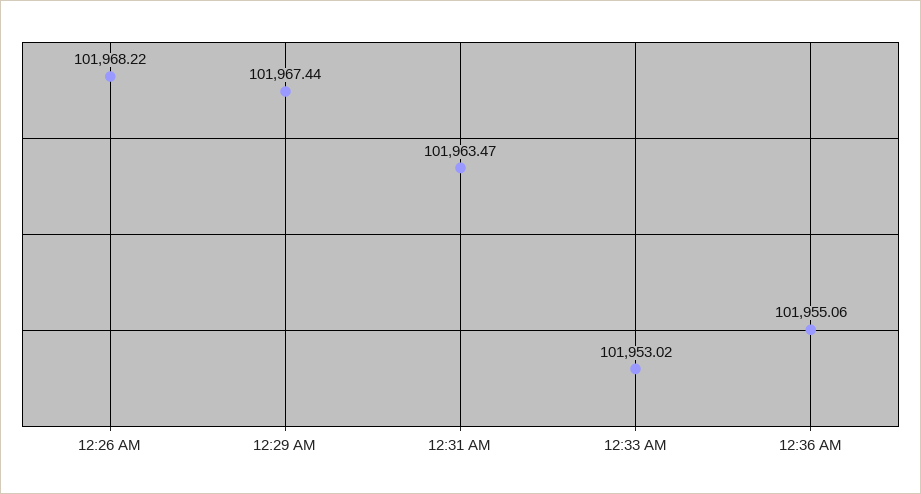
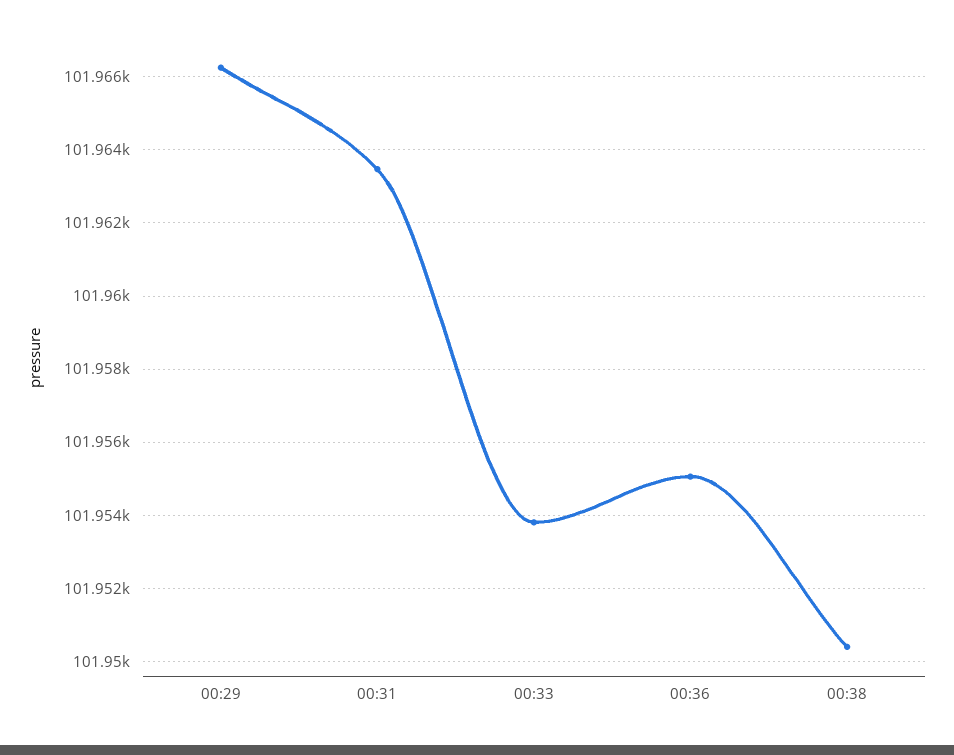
12:26 AM: 101968.22 -> none
12:29 AM: 101967.44 -> 101966.2
12:33 AM: 101953.02 -> 101953.8
00:38: none -> 101950.4

